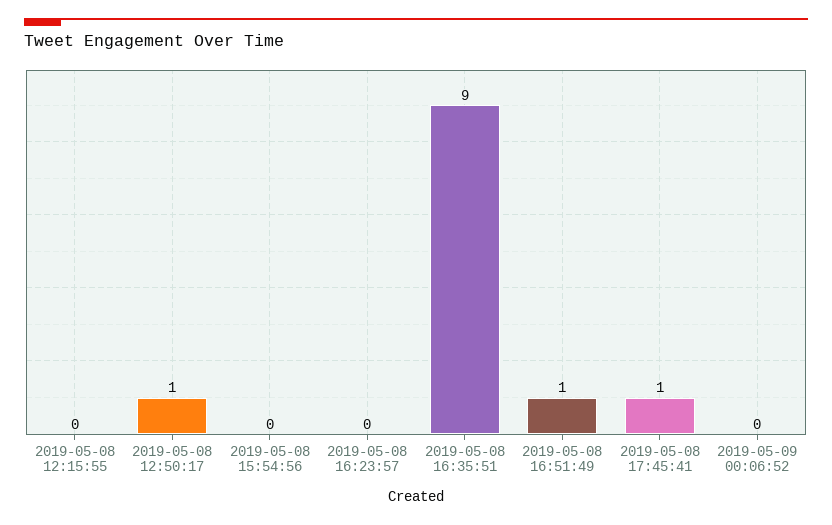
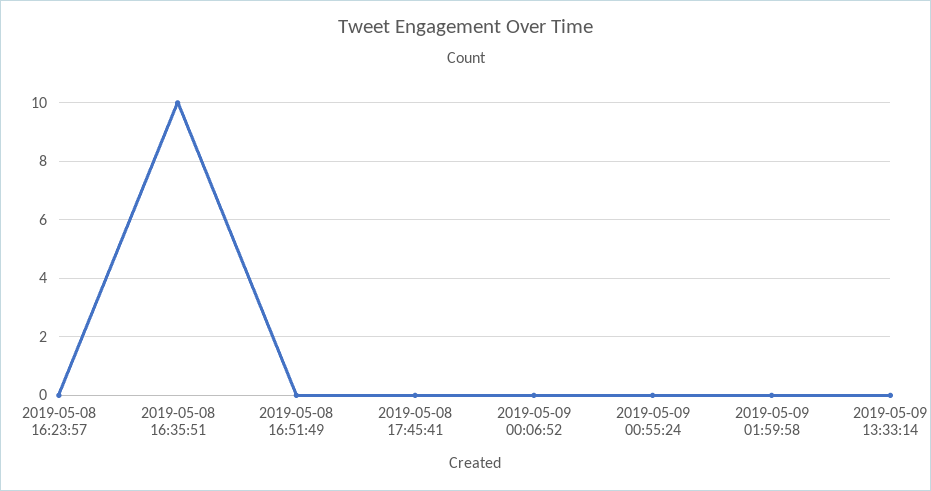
2019-05-08 12:15:55: 0 -> none
2019-05-08 12:50:17: 1 -> none
2019-05-08 15:54:56: 0 -> none
2019-05-08 16:35:51: 9 -> 10
2019-05-08 16:51:49: 1 -> 0
2019-05-08 17:45:41: 1 -> 0
2019-05-09 00:55:24: none -> 0
2019-05-09 01:59:58: none -> 0
2019-05-09 13:33:14: none -> 0

